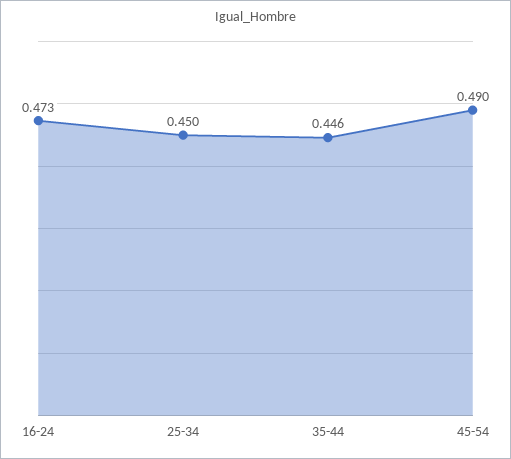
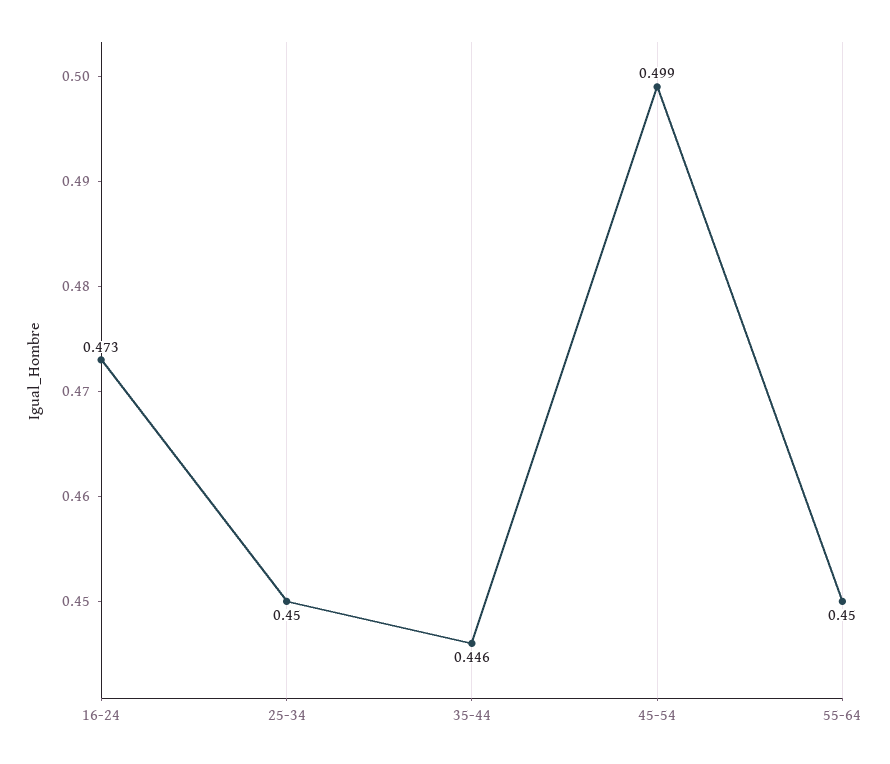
45-54: 0.49 -> 0.499
55-64: none -> 0.45

